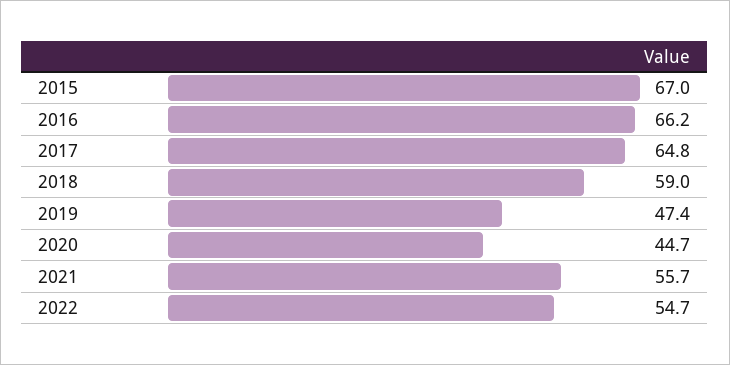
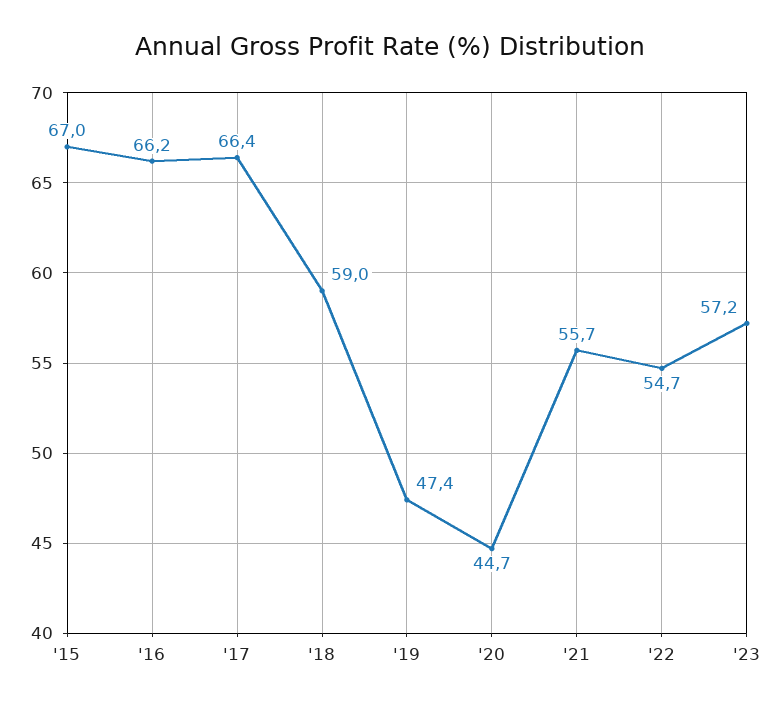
2017: 64.8 -> 66.4
'23: none -> 57.2

